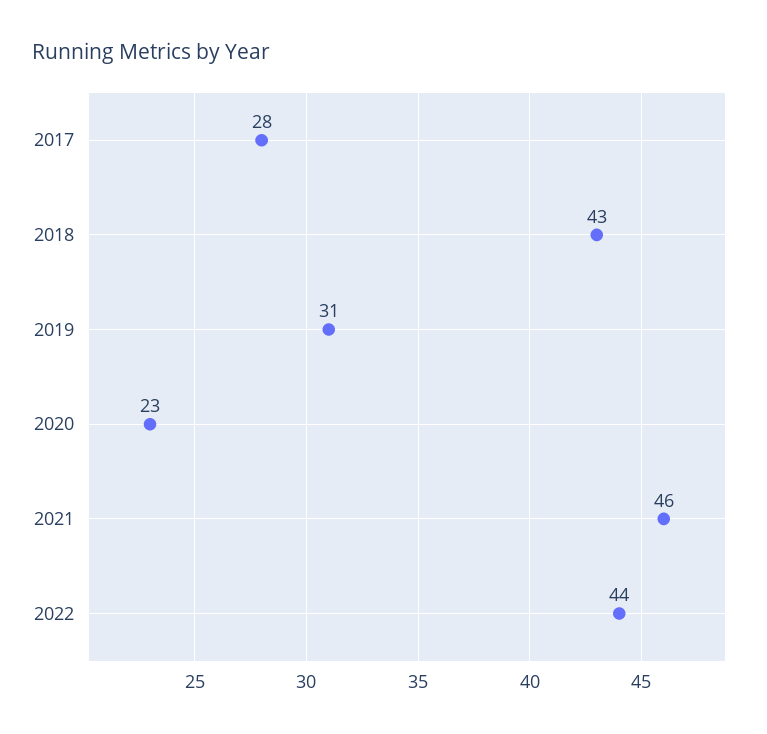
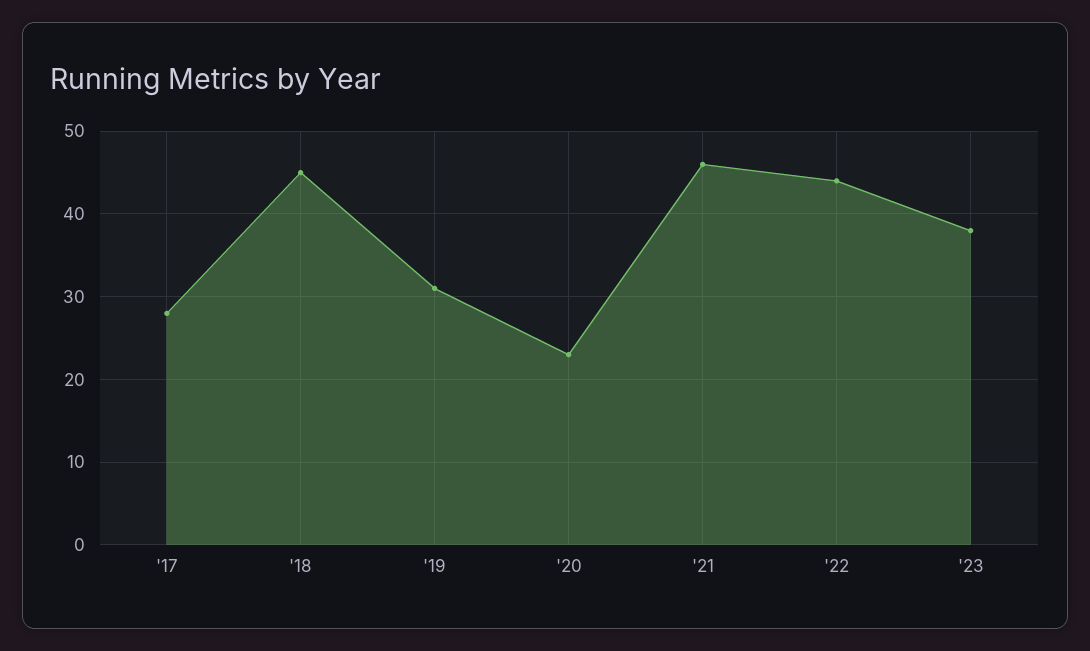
2018: 43 -> 45
'23: none -> 38

